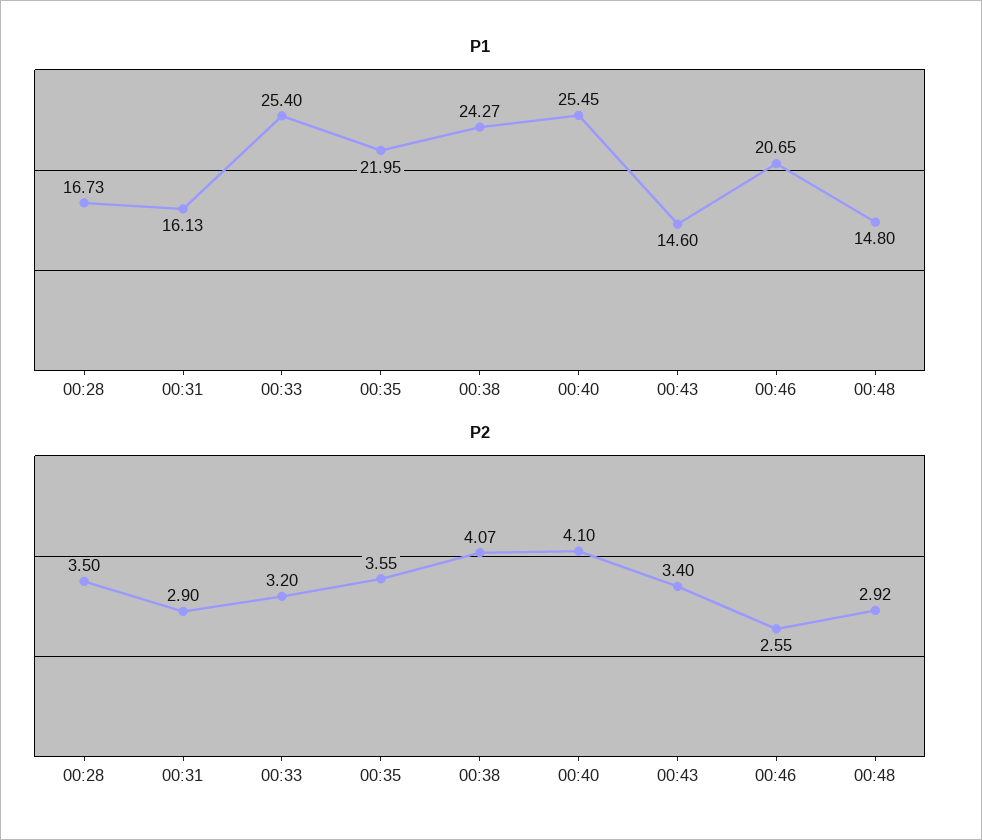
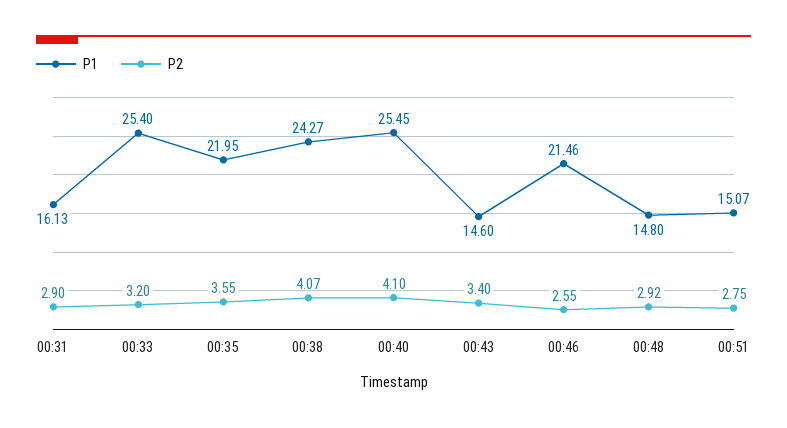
P1, 00:28: 16.73 -> none
P1, 00:46: 20.65 -> 21.46
P2, 00:28: 3.5 -> none
P1, 00:51: none -> 15.07
P2, 00:51: none -> 2.75

